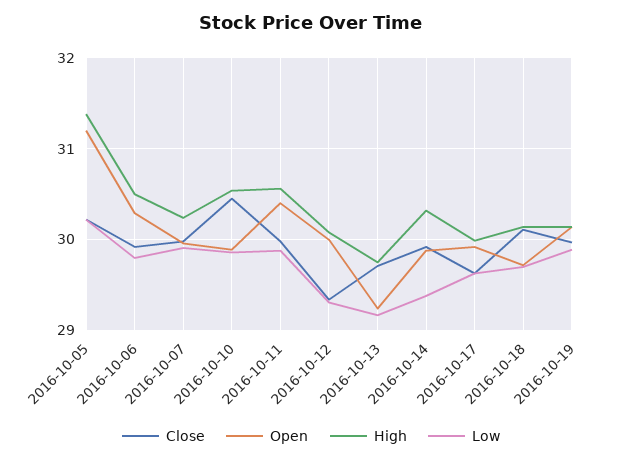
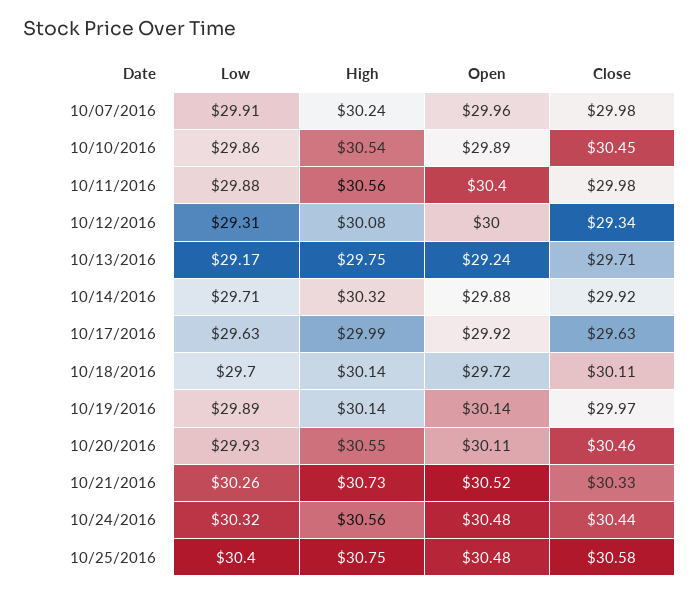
Close, 2016-10-05: 30.2 -> none
Open, 2016-10-05: 31.2 -> none
High, 2016-10-05: 31.4 -> none
Low, 2016-10-05: 30.2 -> none
Close, 2016-10-06: 29.9 -> none
Open, 2016-10-06: 30.3 -> none
High, 2016-10-06: 30.5 -> none
Low, 2016-10-06: 29.8 -> none
Low, 2016-10-14: 29.4 -> 29.71
Low, 10/20/2016: none -> 29.93
High, 10/20/2016: none -> 30.55
Open, 10/20/2016: none -> 30.11
Close, 10/20/2016: none -> 30.46
Low, 10/21/2016: none -> 30.26
High, 10/21/2016: none -> 30.73
Open, 10/21/2016: none -> 30.52
Close, 10/21/2016: none -> 30.33
Low, 10/24/2016: none -> 30.32
High, 10/24/2016: none -> 30.56
Open, 10/24/2016: none -> 30.48
Close, 10/24/2016: none -> 30.44
Low, 10/25/2016: none -> 30.4
High, 10/25/2016: none -> 30.75
Open, 10/25/2016: none -> 30.48
Close, 10/25/2016: none -> 30.58

